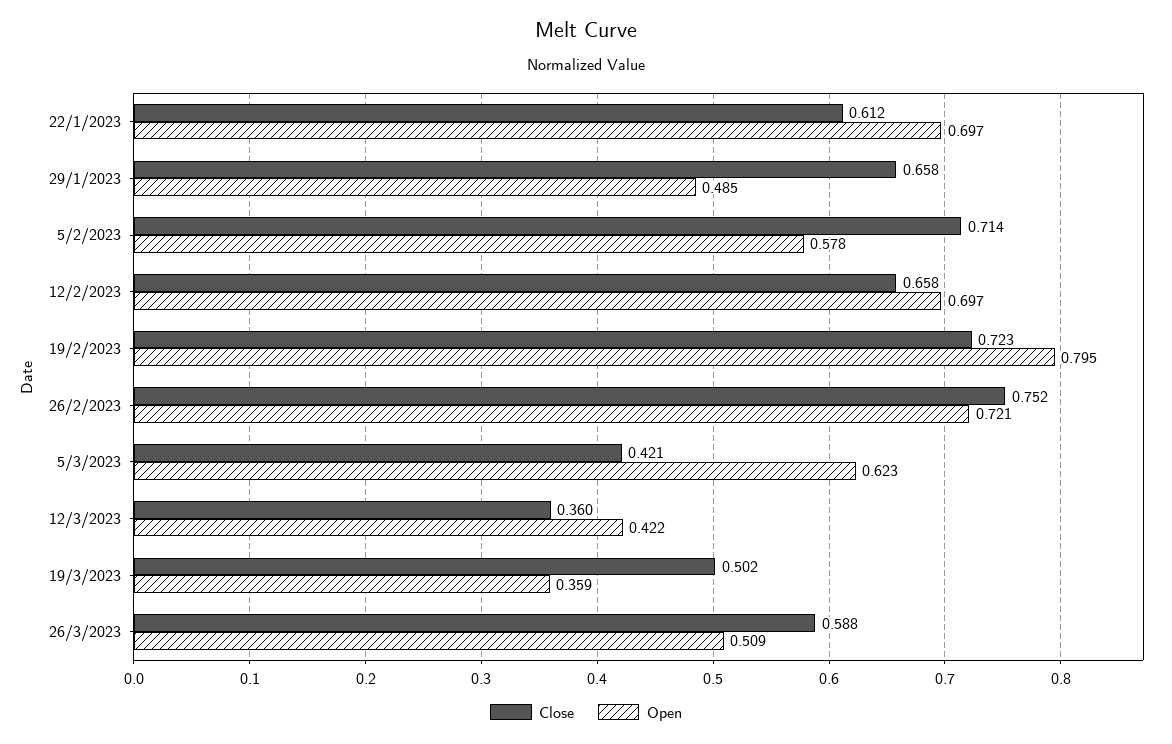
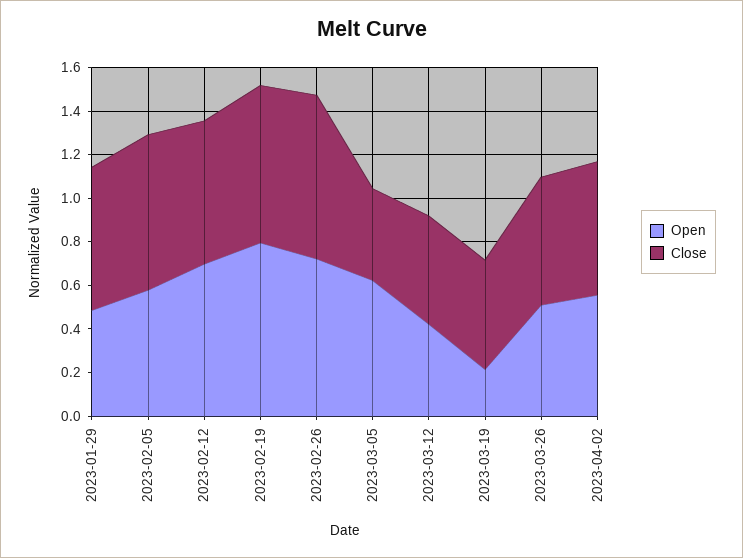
Close, 22/1/2023: 0.612 -> none
Open, 22/1/2023: 0.697 -> none
Close, 12/3/2023: 0.36 -> 0.5
Open, 19/3/2023: 0.359 -> 0.2
Open, 2023-04-02: none -> 0.55
Close, 2023-04-02: none -> 0.6

